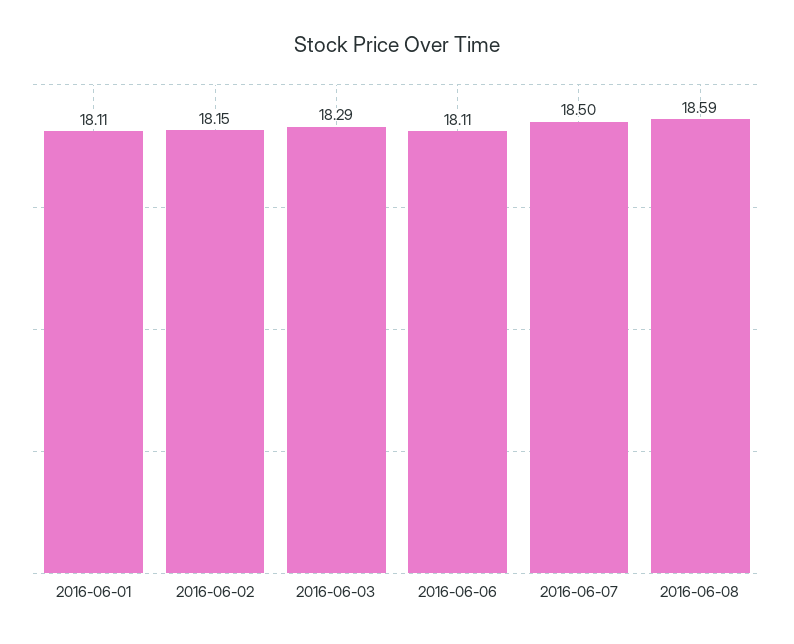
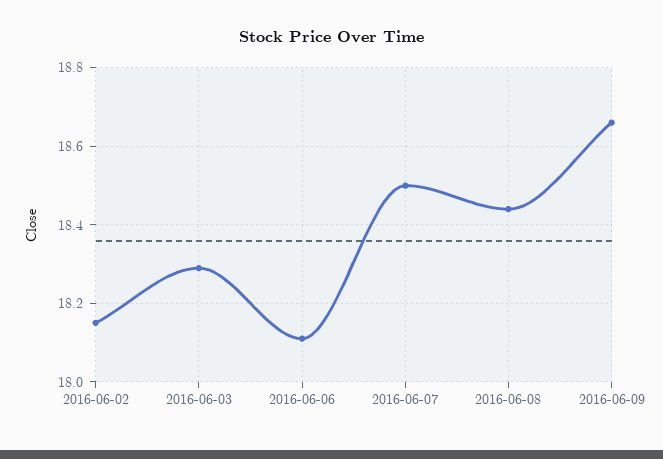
2016-06-01: 18.11 -> none
2016-06-08: 18.59 -> 18.45
2016-06-09: none -> 18.65

